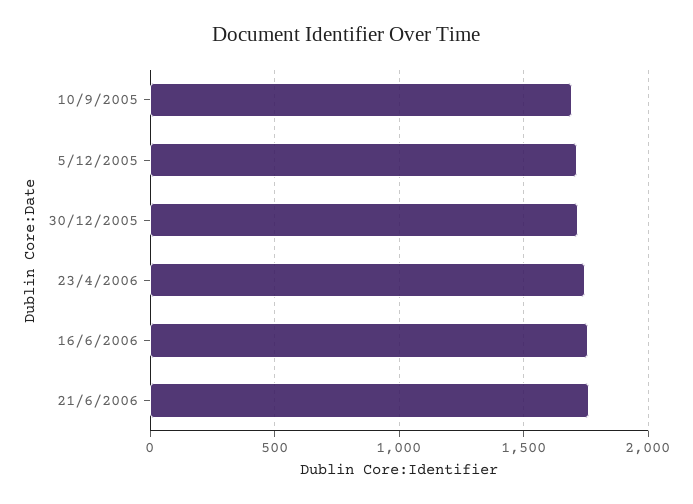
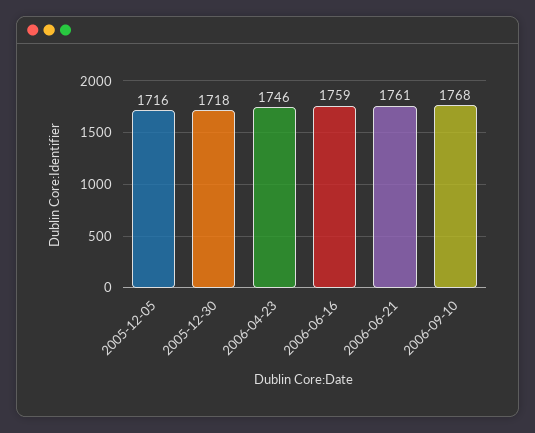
10/9/2005: 1700 -> none
2006-09-10: none -> 1768

